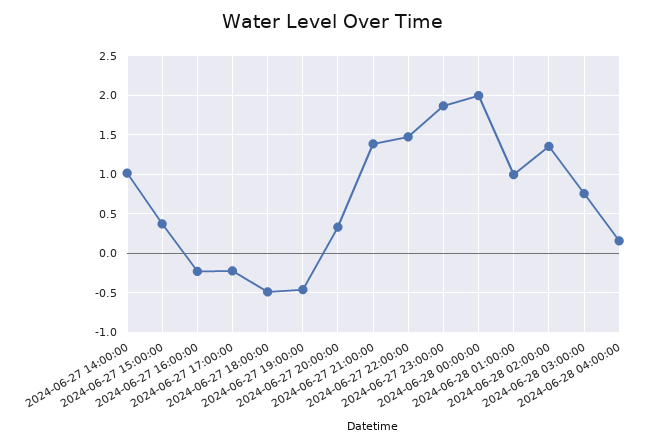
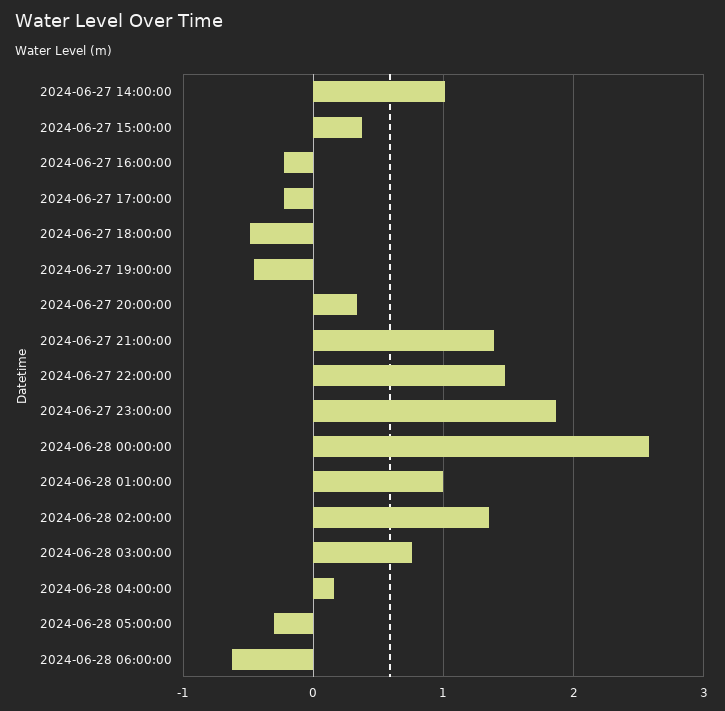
2024-06-28 00:00:00: 2 -> 2.6
2024-06-28 05:00:00: none -> -0.3
2024-06-28 06:00:00: none -> -0.6

